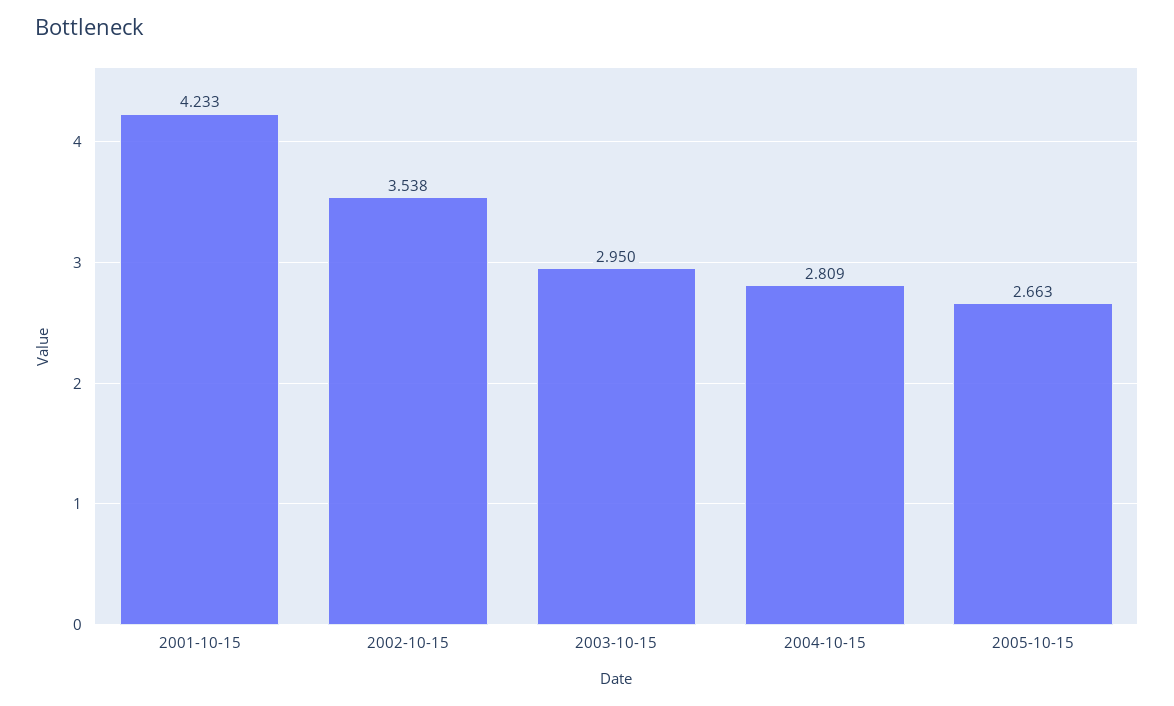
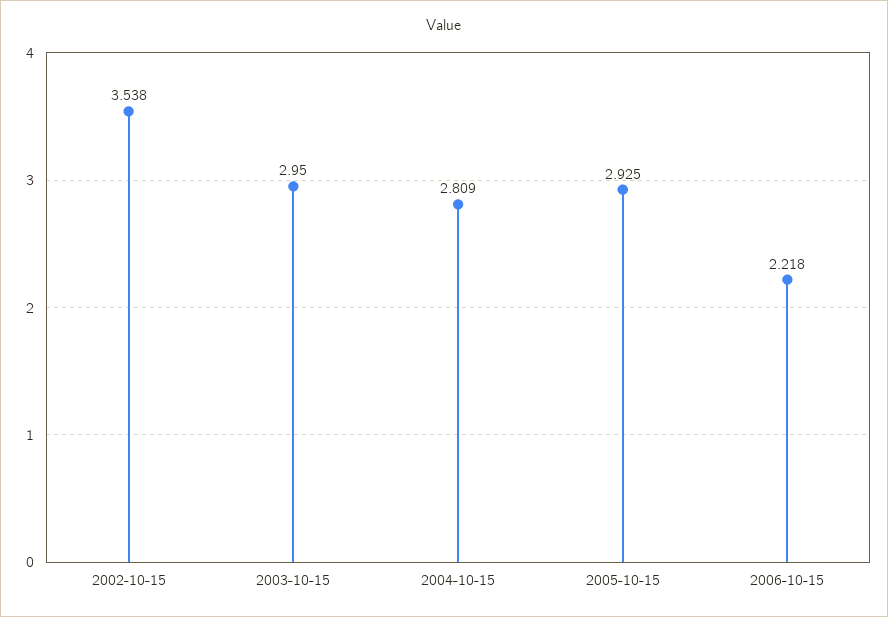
2001-10-15: 4.233 -> none
2005-10-15: 2.663 -> 2.925
2006-10-15: none -> 2.218

